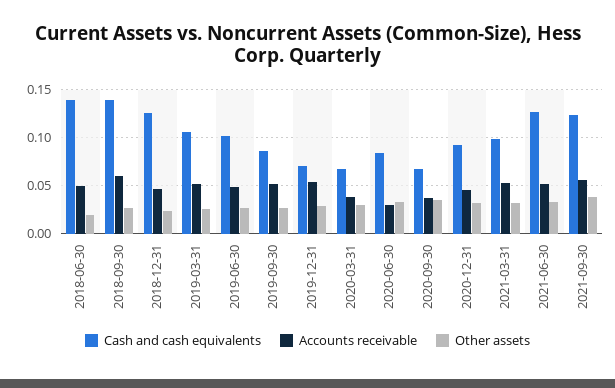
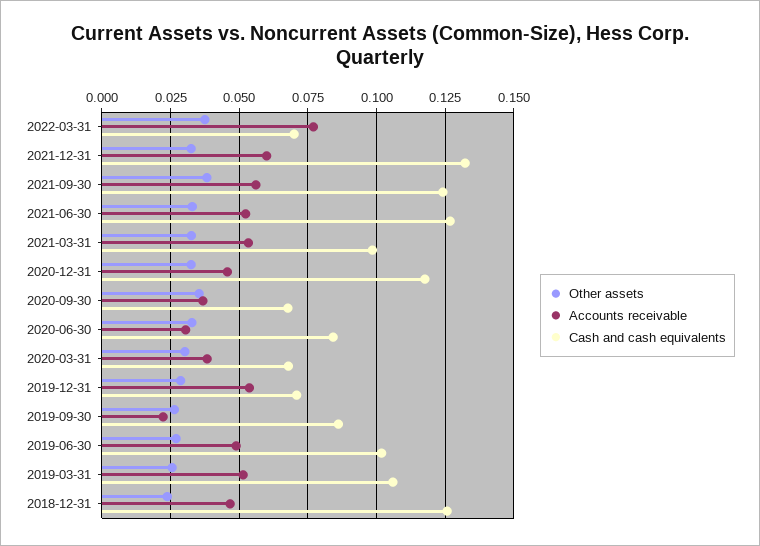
Cash and cash equivalents, 2018-06-30: 0.14 -> none
Accounts receivable, 2018-06-30: 0.05 -> none
Other assets, 2018-06-30: 0.02 -> none
Cash and cash equivalents, 2018-09-30: 0.14 -> none
Accounts receivable, 2018-09-30: 0.06 -> none
Other assets, 2018-09-30: 0.03 -> none
Accounts receivable, 2019-09-30: 0.05 -> 0.0225
Cash and cash equivalents, 2020-12-31: 0.09 -> 0.1175
Other assets, 2022-03-31: none -> 0.0375
Accounts receivable, 2022-03-31: none -> 0.0775
Cash and cash equivalents, 2022-03-31: none -> 0.07
Other assets, 2021-12-31: none -> 0.0325
Accounts receivable, 2021-12-31: none -> 0.06
Cash and cash equivalents, 2021-12-31: none -> 0.1325

